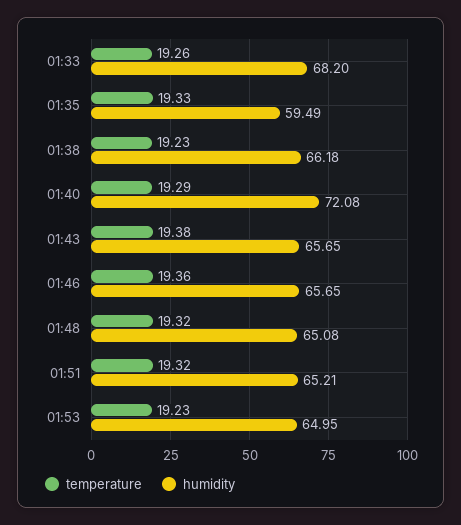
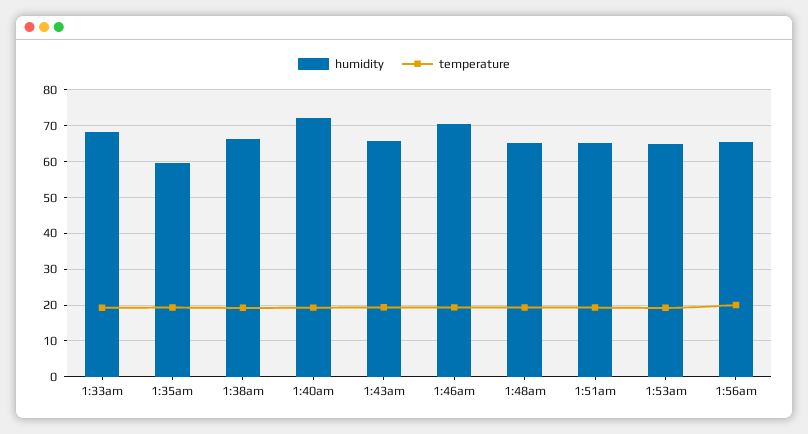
humidity, 01:46: 65.65 -> 70
humidity, 1:56am: none -> 66
temperature, 1:56am: none -> 20

